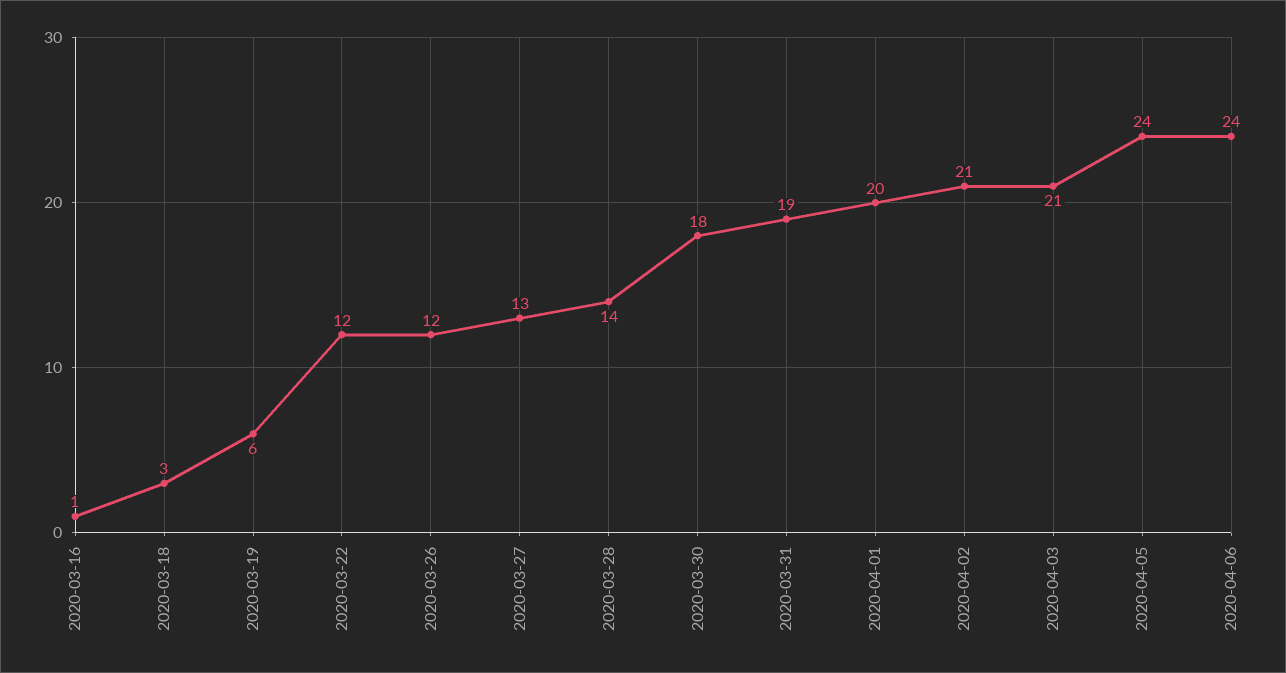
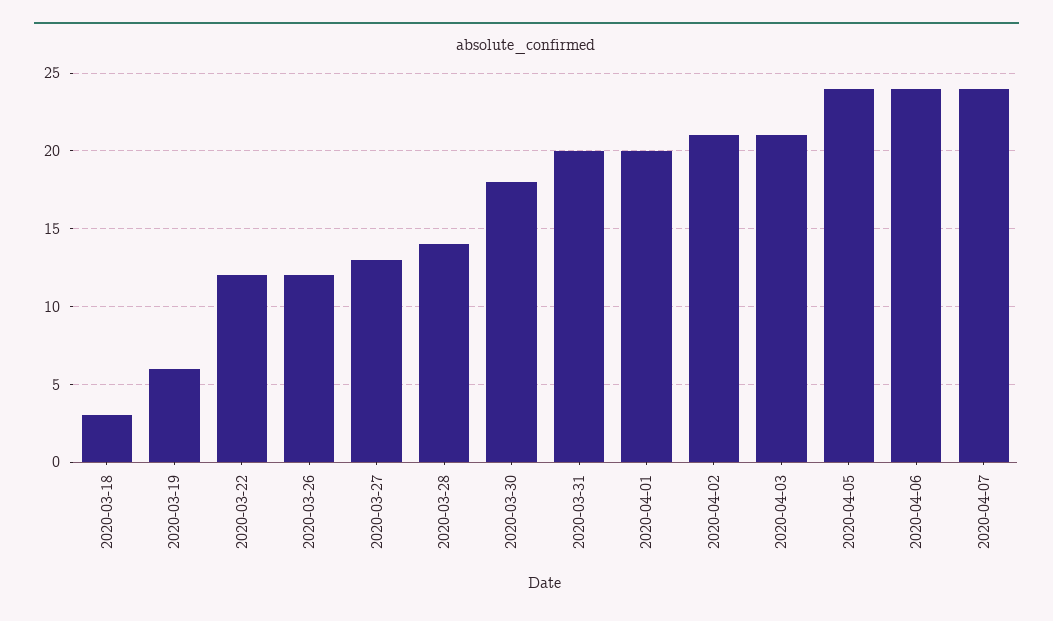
2020-03-16: 1 -> none
2020-03-31: 19 -> 20
2020-04-07: none -> 24

